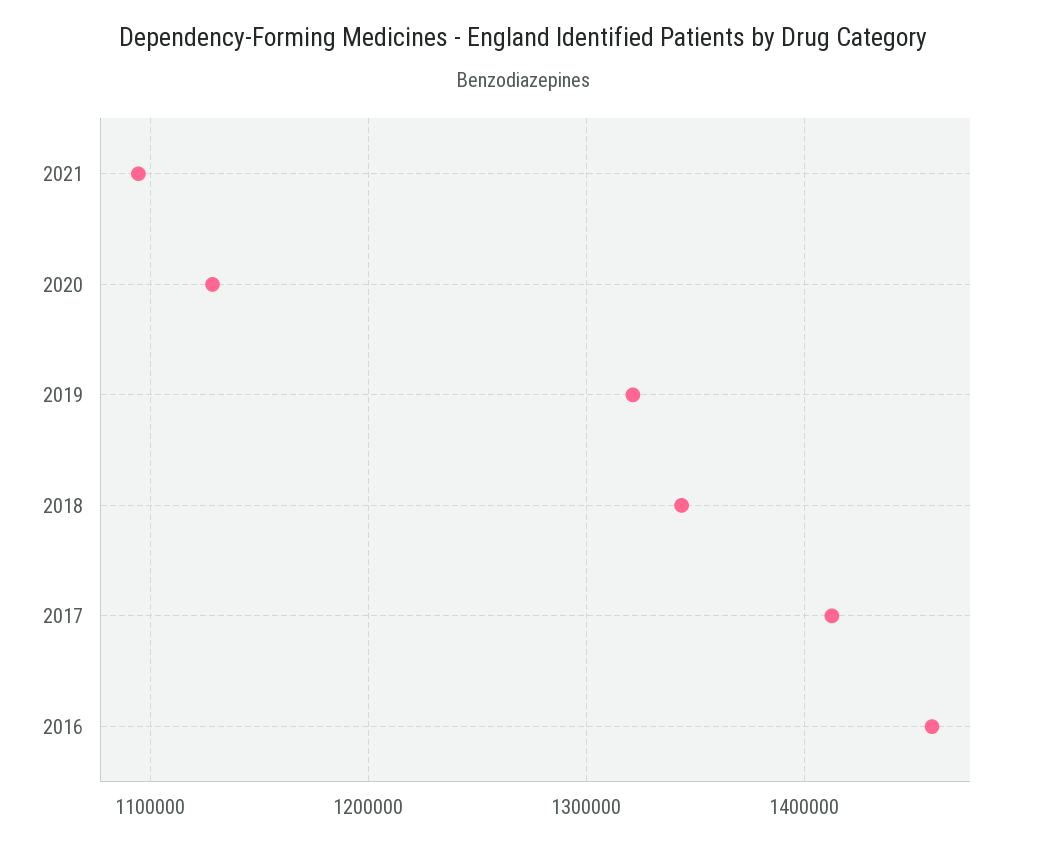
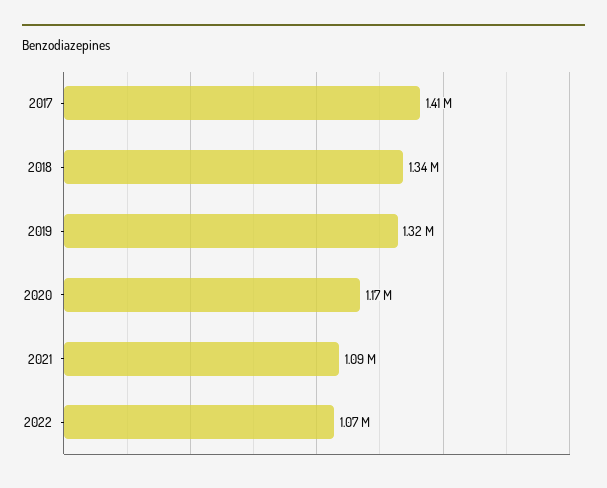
2020: 1130000 -> 1170000
2016: 1460000 -> none
2022: none -> 1070000

